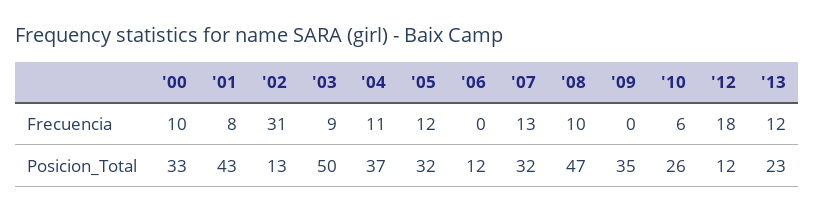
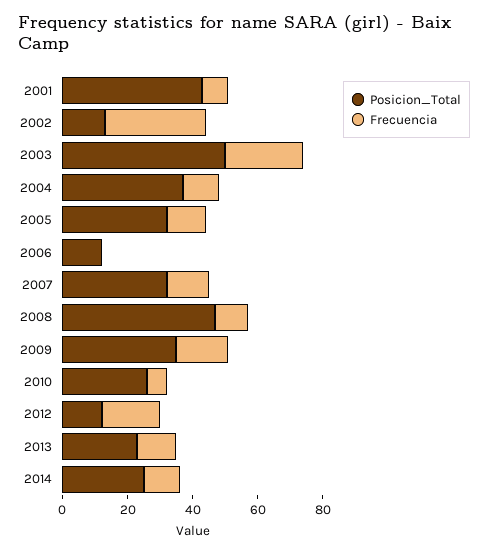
Frecuencia, '00: 10 -> none
Frecuencia, '03: 9 -> 25
Frecuencia, '09: 0 -> 15
Posicion_Total, '00: 33 -> none
Posicion_Total, 2014: none -> 25
Frecuencia, 2014: none -> 10

